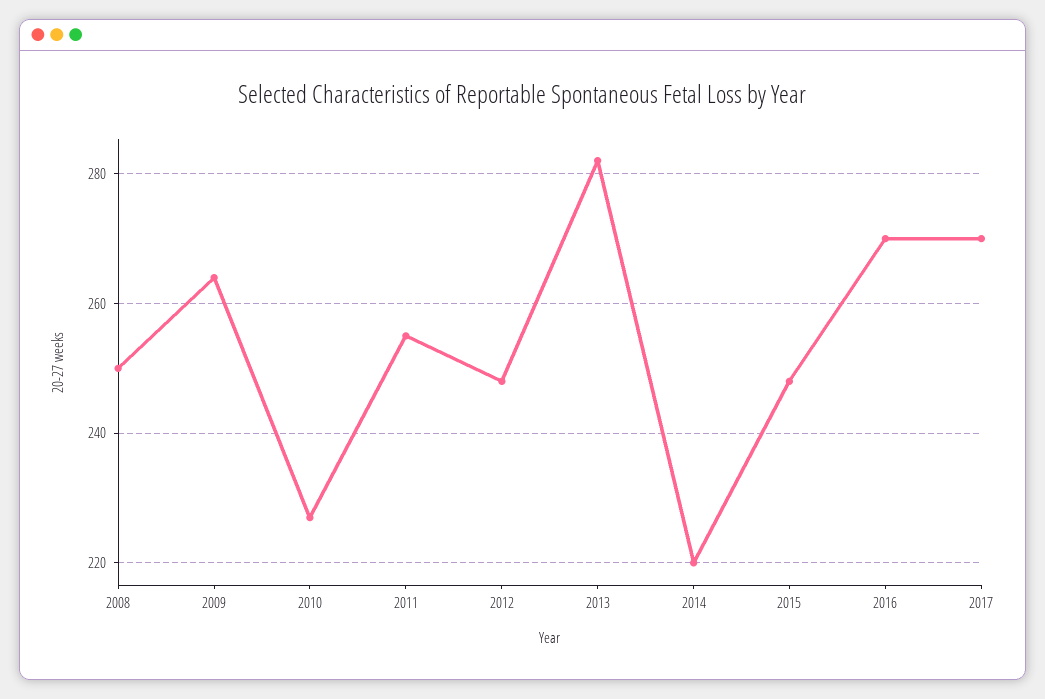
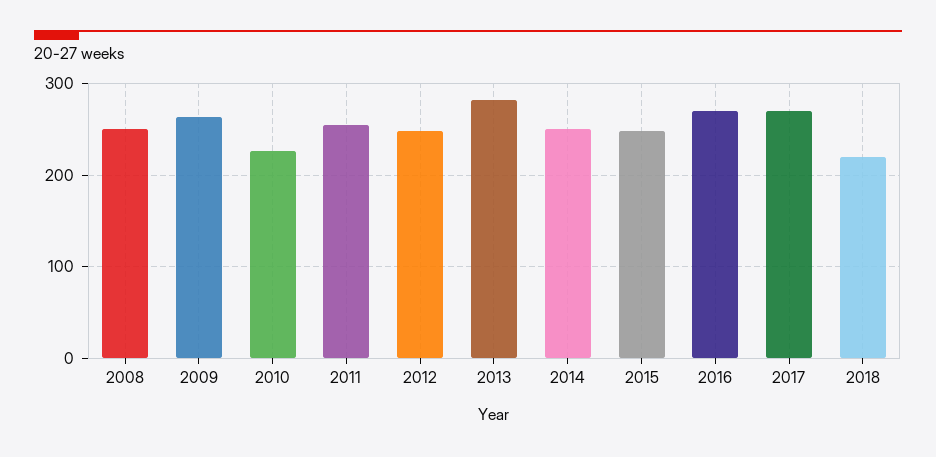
2014: 220 -> 250
2018: none -> 220

